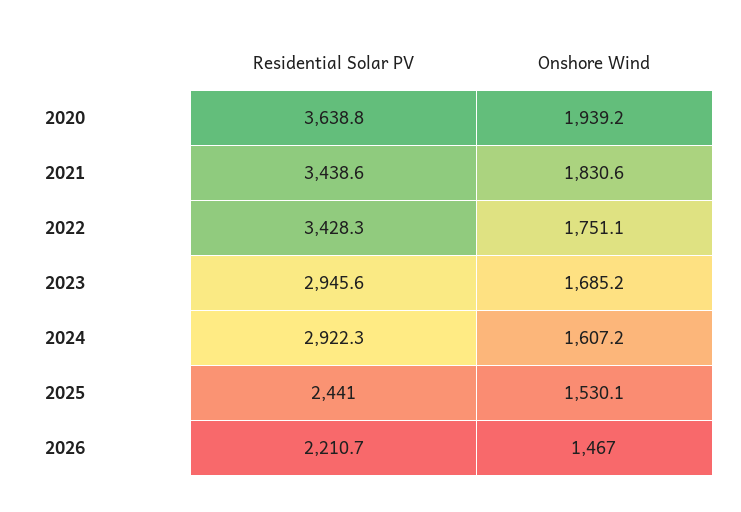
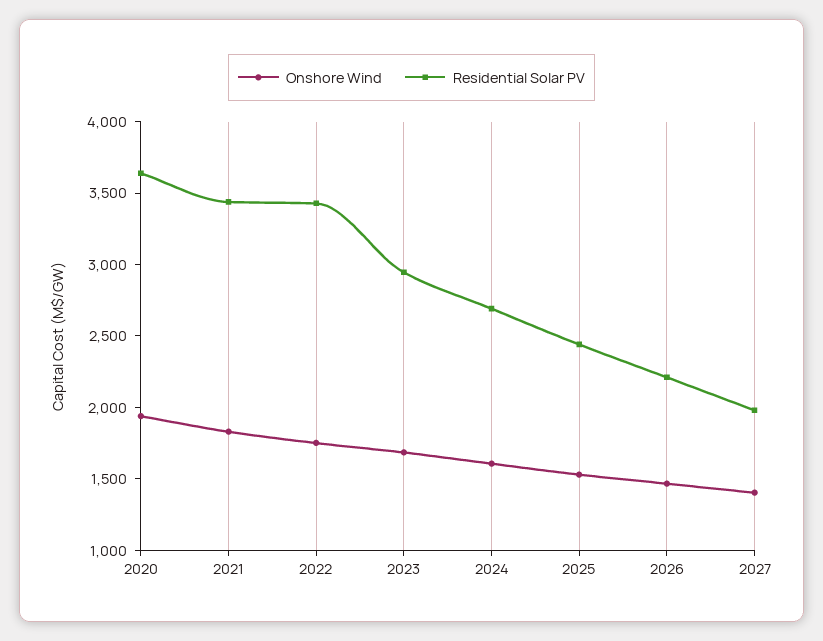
Residential Solar PV, 2024: 2922.3 -> 2700
Onshore Wind, 2027: none -> 1400
Residential Solar PV, 2027: none -> 2000

